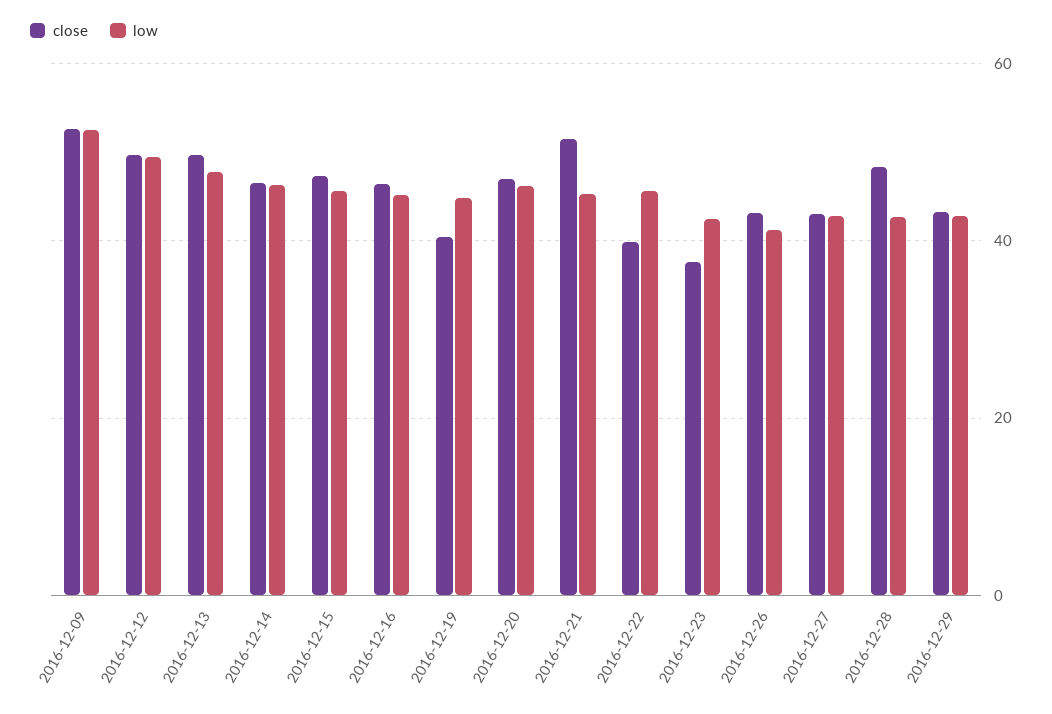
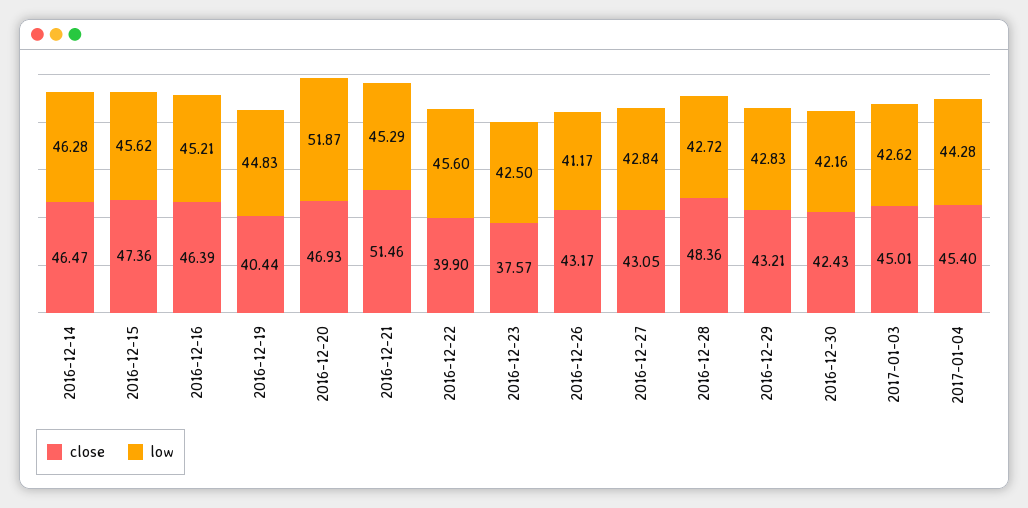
close, 2016-12-09: 52 -> none
low, 2016-12-09: 52 -> none
close, 2016-12-12: 50 -> none
low, 2016-12-12: 50 -> none
close, 2016-12-13: 50 -> none
low, 2016-12-13: 48 -> none
low, 2016-12-20: 46 -> 51.87
close, 2016-12-30: none -> 42.43
low, 2016-12-30: none -> 42.16
close, 2017-01-03: none -> 45.01
low, 2017-01-03: none -> 42.62
close, 2017-01-04: none -> 45.4
low, 2017-01-04: none -> 44.28

